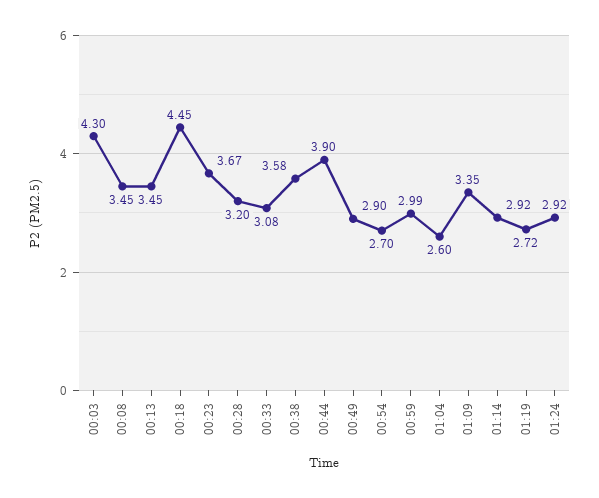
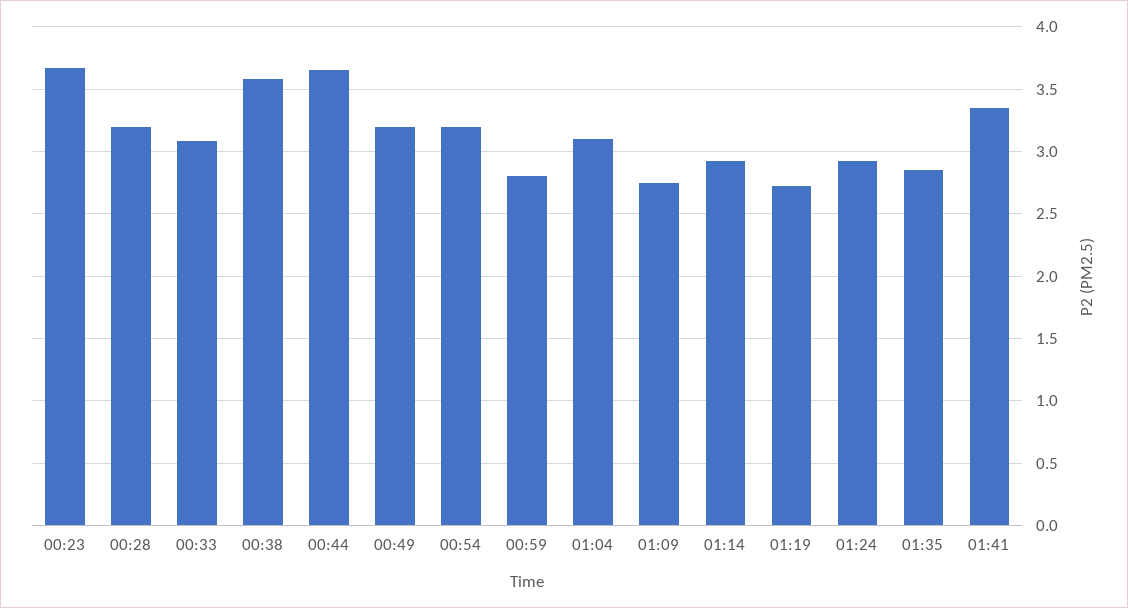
00:03: 4.3 -> none
00:08: 3.45 -> none
00:13: 3.45 -> none
00:18: 4.45 -> none
00:44: 3.9 -> 3.65
00:49: 2.9 -> 3.2
00:54: 2.7 -> 3.2
00:59: 2.99 -> 2.8
01:04: 2.6 -> 3.1
01:09: 3.35 -> 2.75
01:35: none -> 2.85
01:41: none -> 3.35

